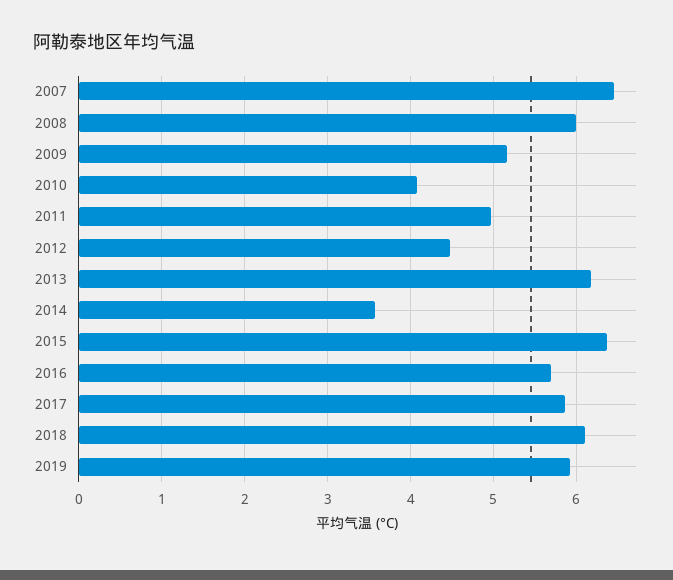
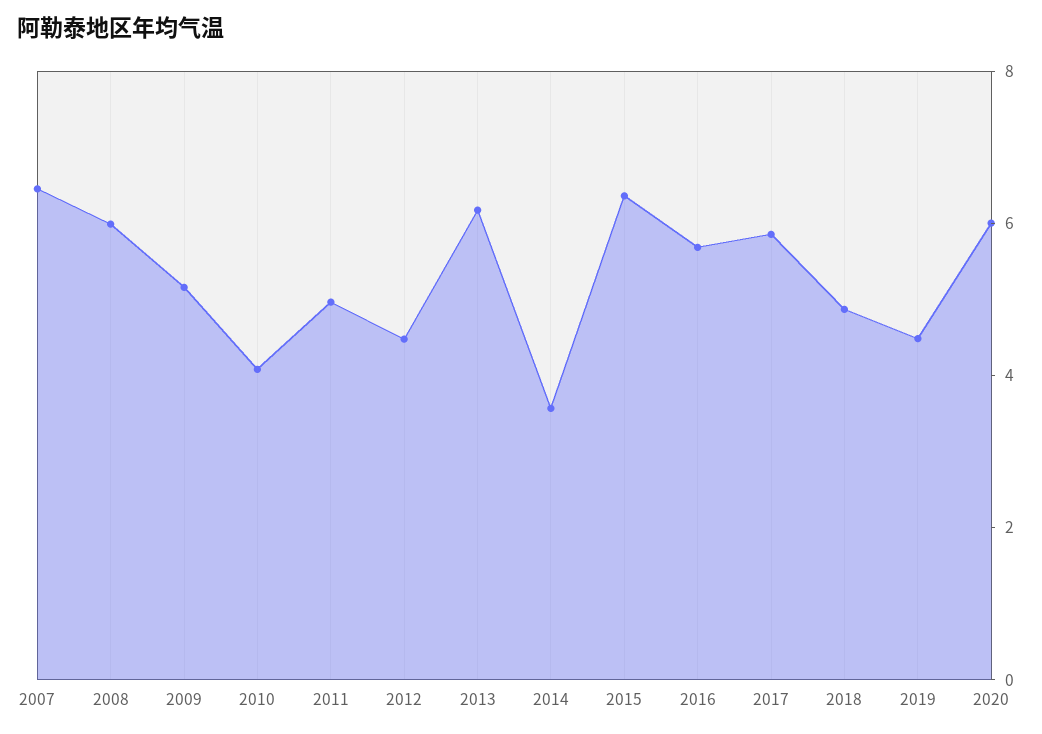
2018: 6.1 -> 5
2019: 5.9 -> 4.5
2020: none -> 6

